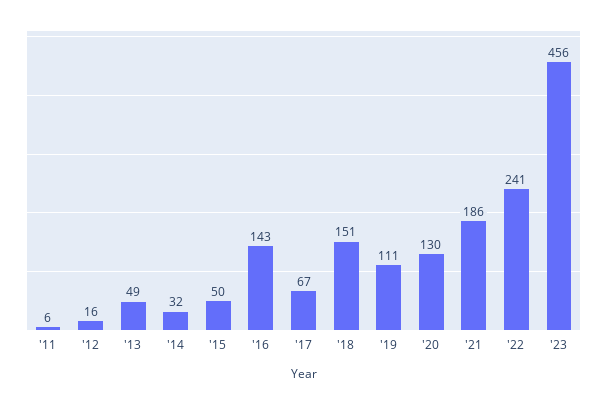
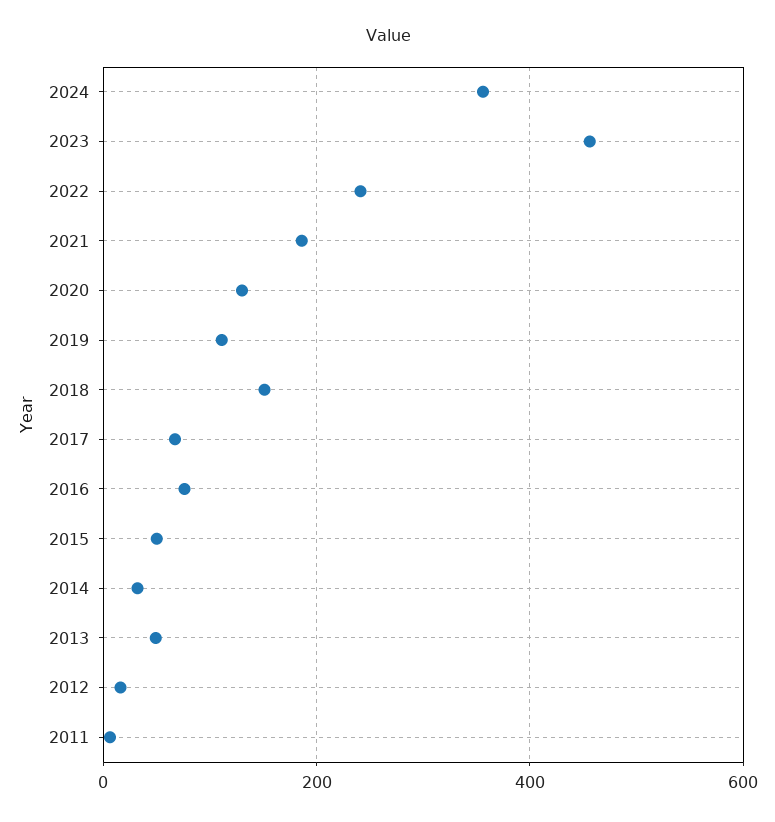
'16: 143 -> 80
2024: none -> 360

